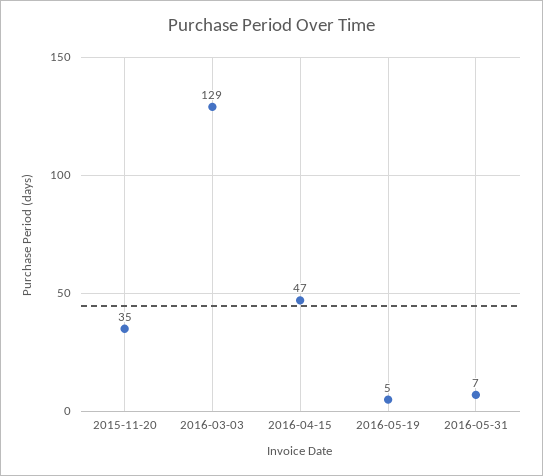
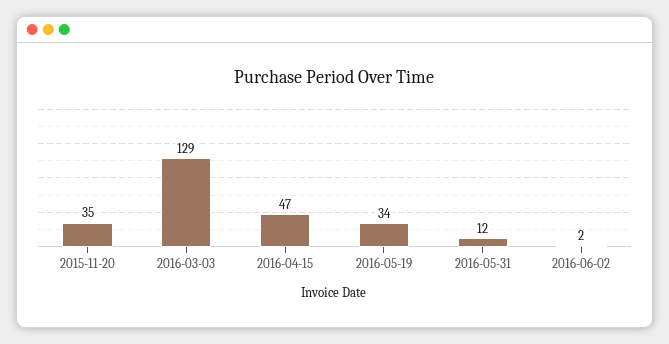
2016-05-19: 5 -> 34
2016-05-31: 7 -> 12
2016-06-02: none -> 2

